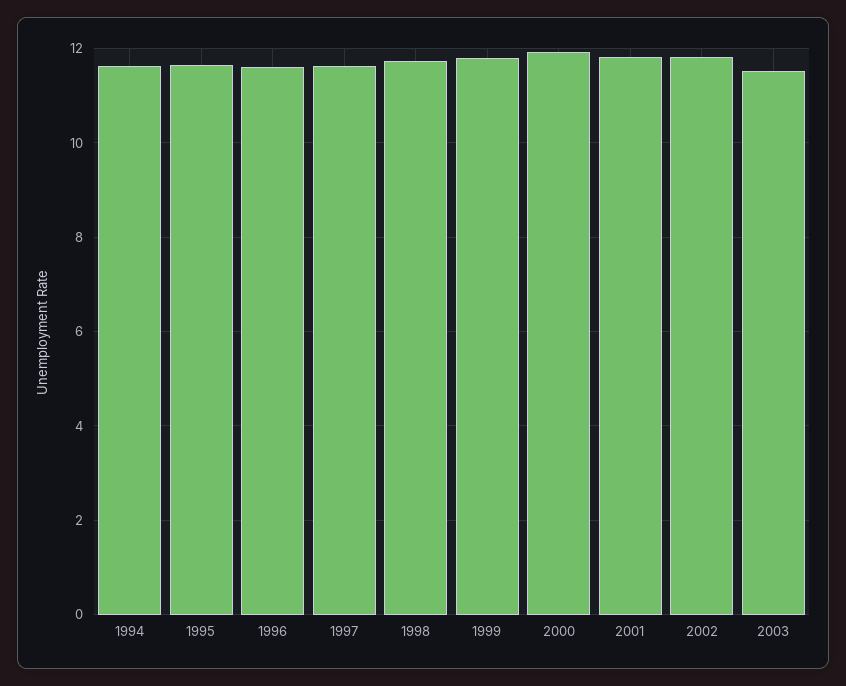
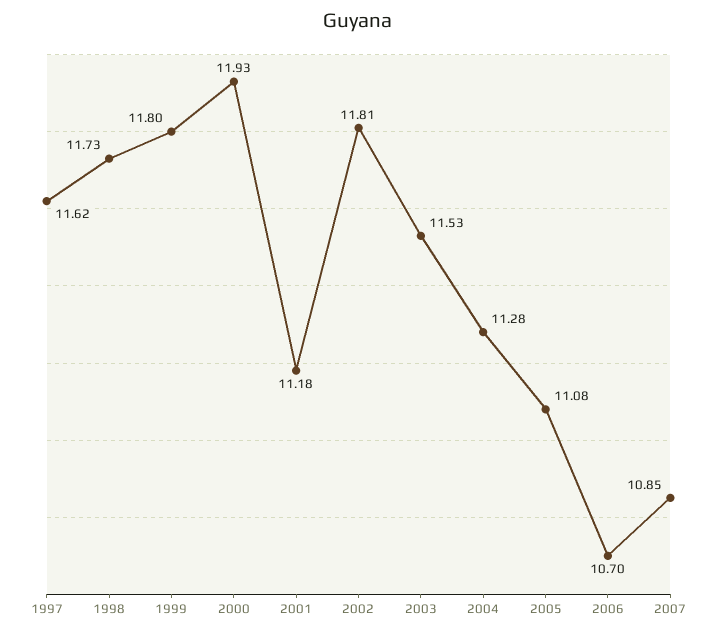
1994: 11.6 -> none
1995: 11.6 -> none
1996: 11.6 -> none
2001: 11.8 -> 11.18
2004: none -> 11.28
2005: none -> 11.08
2006: none -> 10.7
2007: none -> 10.85

